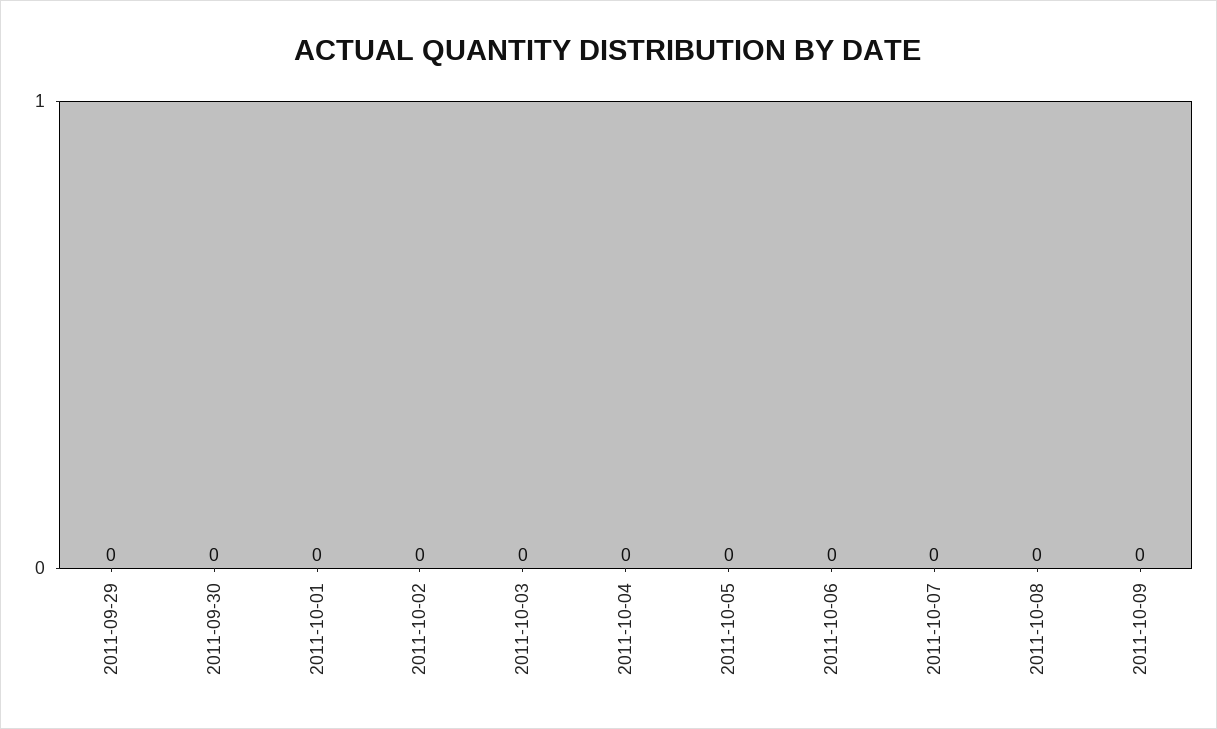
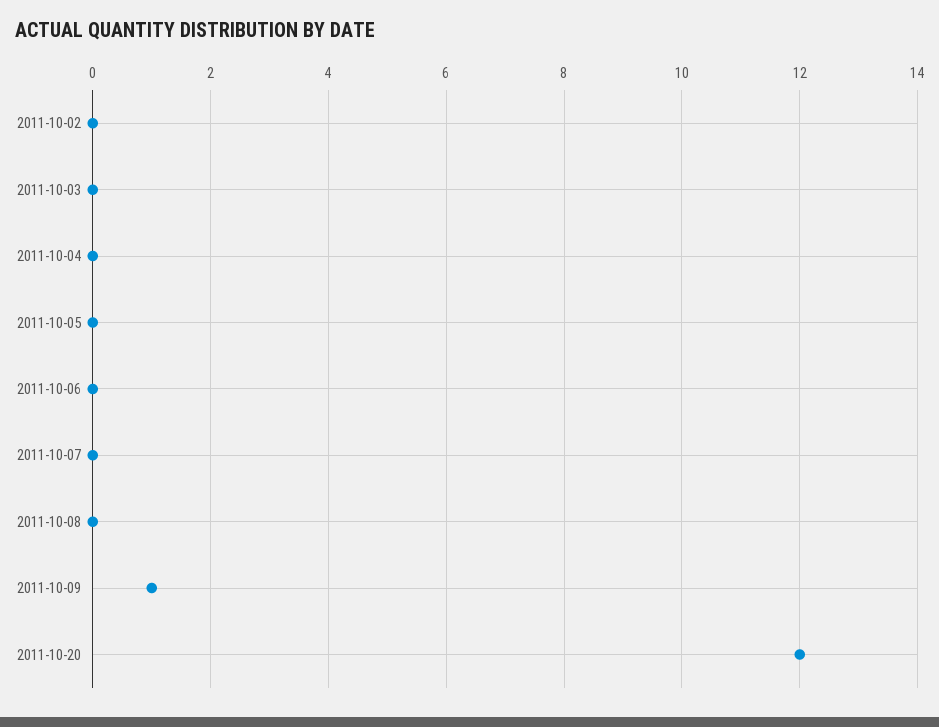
2011-09-29: 0 -> none
2011-09-30: 0 -> none
2011-10-01: 0 -> none
2011-10-09: 0 -> 1
2011-10-20: none -> 12

